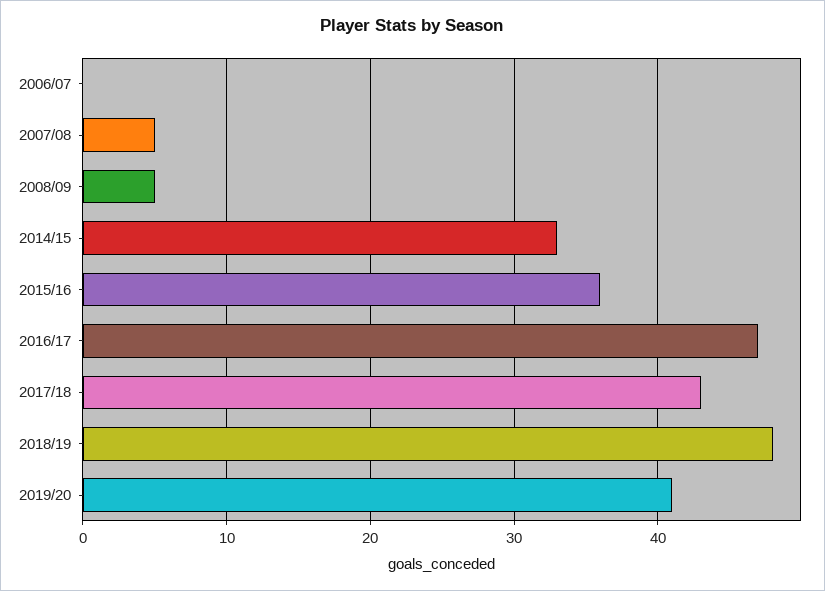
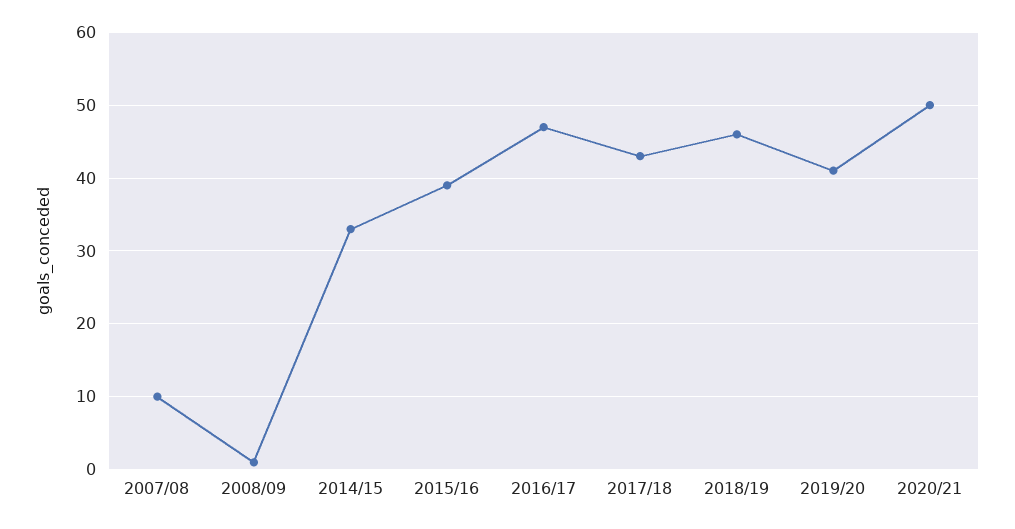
2006/07: 0 -> none
2007/08: 5 -> 10
2008/09: 5 -> 1
2015/16: 36 -> 39
2018/19: 48 -> 46
2020/21: none -> 50

